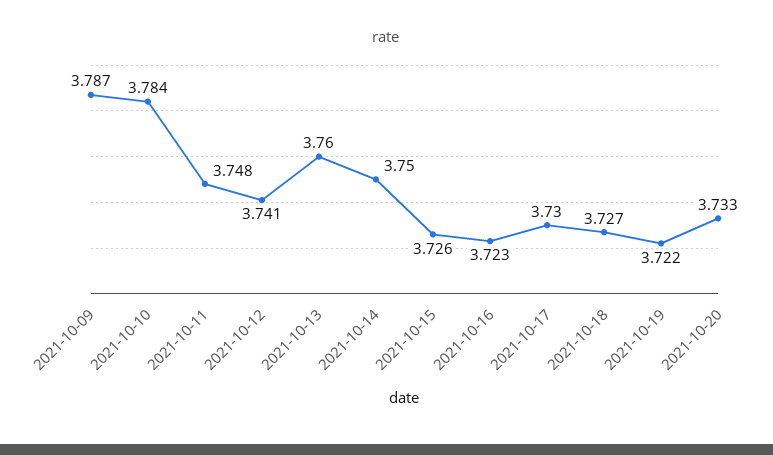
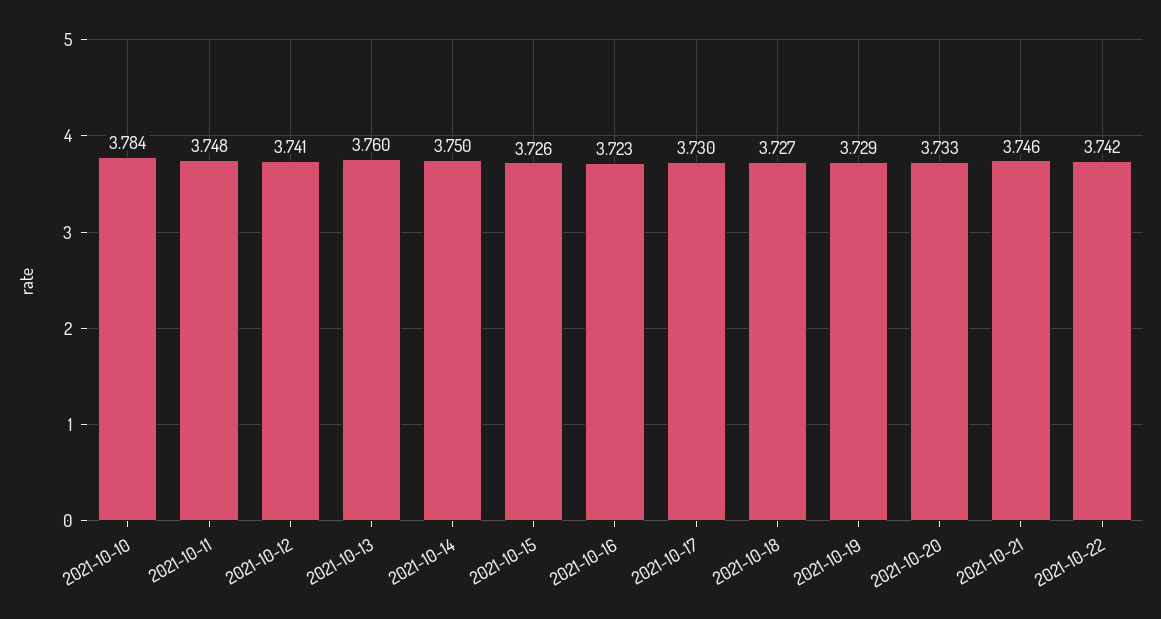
2021-10-09: 3.787 -> none
2021-10-19: 3.722 -> 3.729
2021-10-21: none -> 3.746
2021-10-22: none -> 3.742

